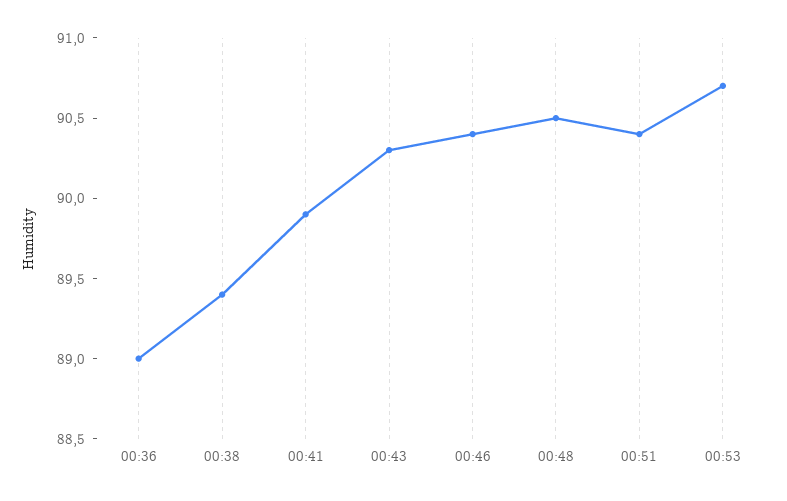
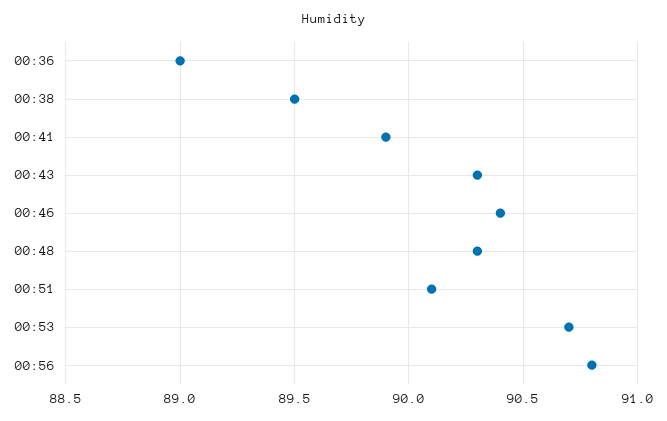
00:38: 89.4 -> 89.5
00:48: 90.5 -> 90.3
00:51: 90.4 -> 90.1
00:56: none -> 90.8

